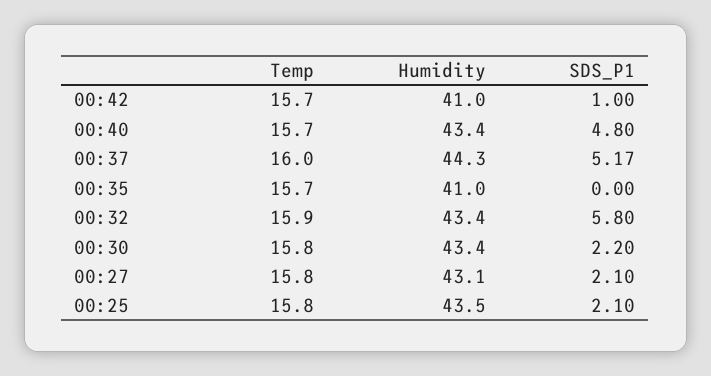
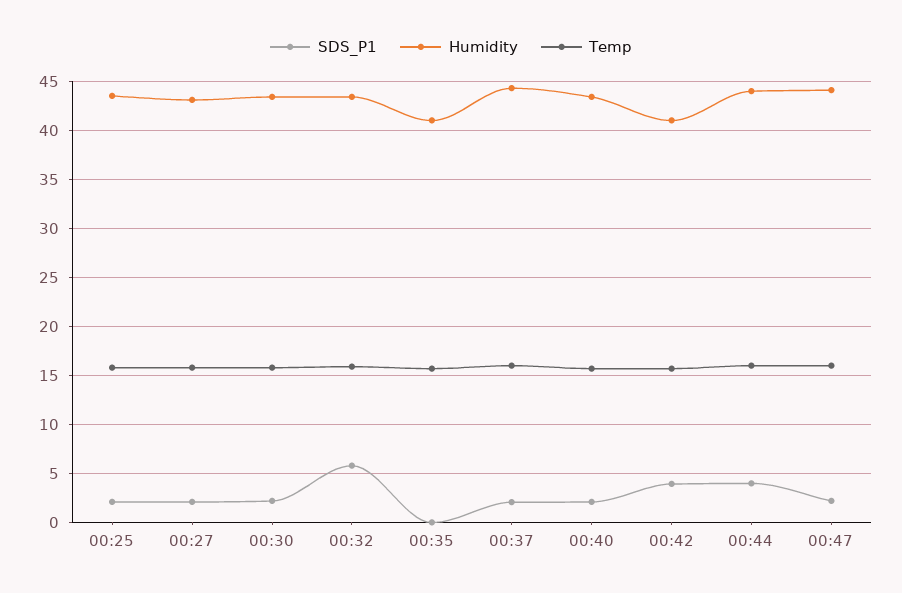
SDS_P1, 00:42: 1 -> 4
SDS_P1, 00:40: 4.8 -> 2
SDS_P1, 00:37: 5.17 -> 2
SDS_P1, 00:44: none -> 4
Humidity, 00:44: none -> 44
Temp, 00:44: none -> 16
SDS_P1, 00:47: none -> 2
Humidity, 00:47: none -> 44
Temp, 00:47: none -> 16

